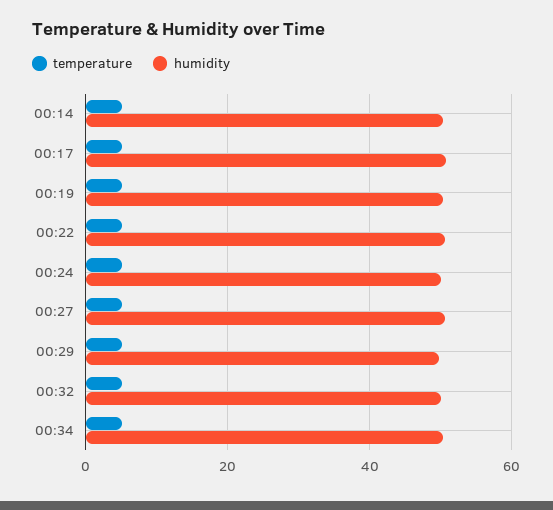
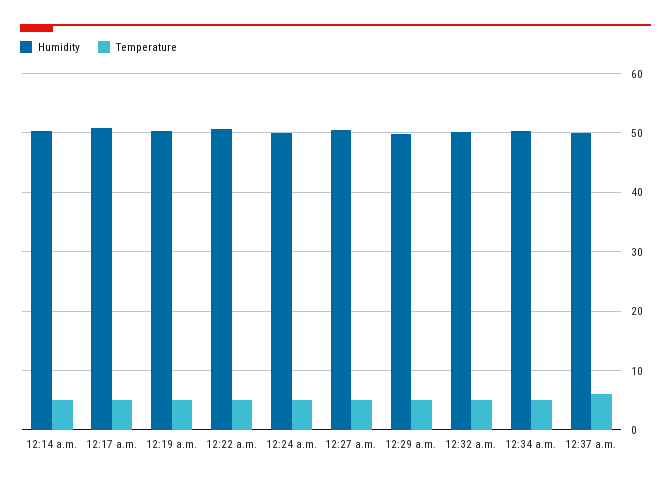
humidity, 12:37 a.m.: none -> 50
temperature, 12:37 a.m.: none -> 6

